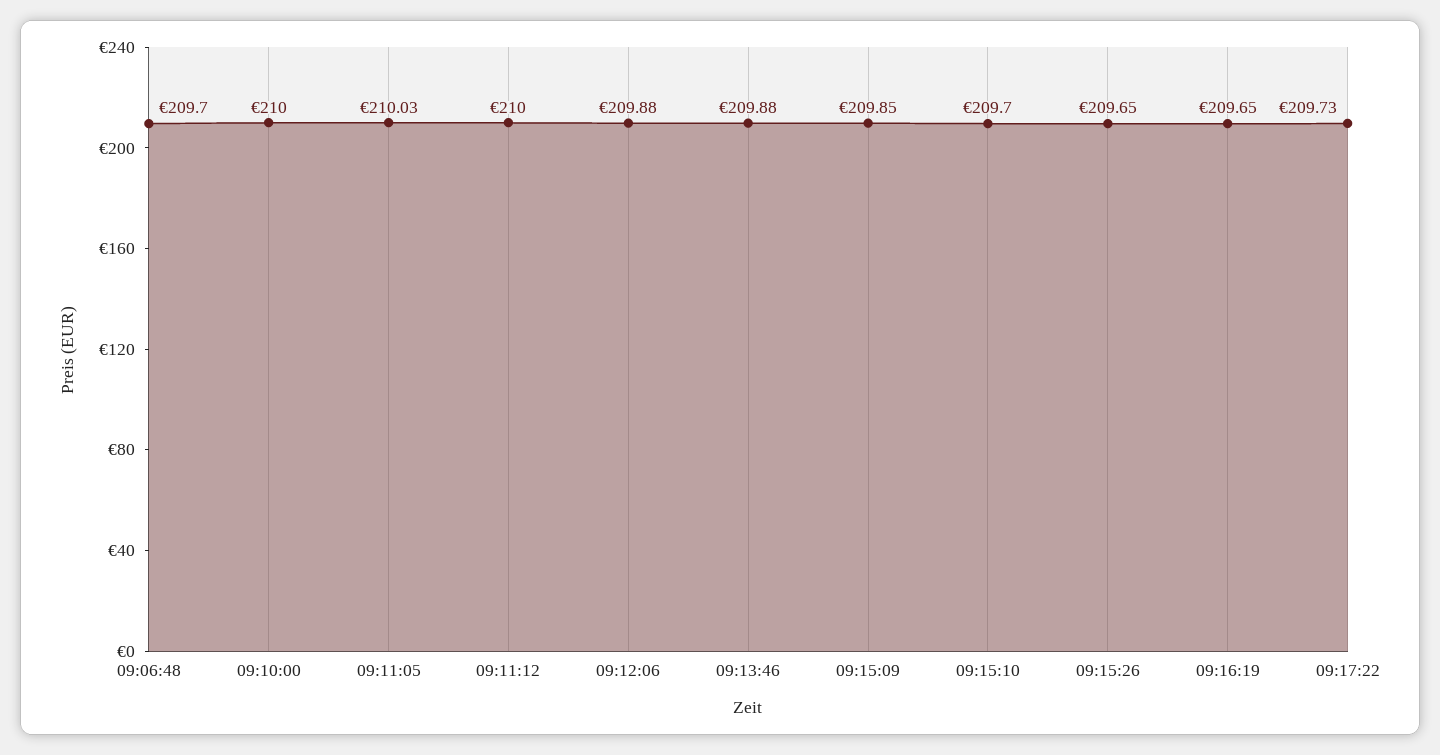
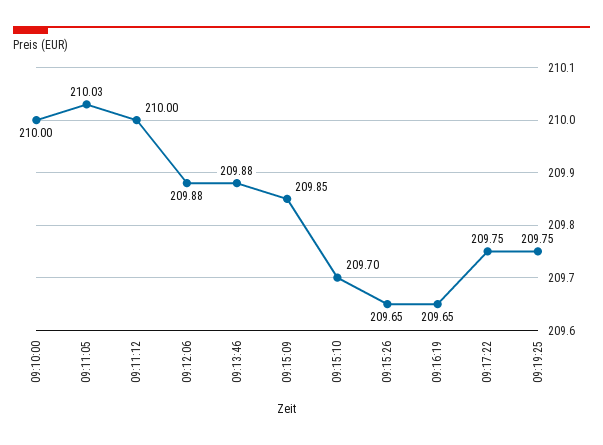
09:06:48: 209.7 -> none
09:17:22: 209.73 -> 209.75
09:19:25: none -> 209.75

